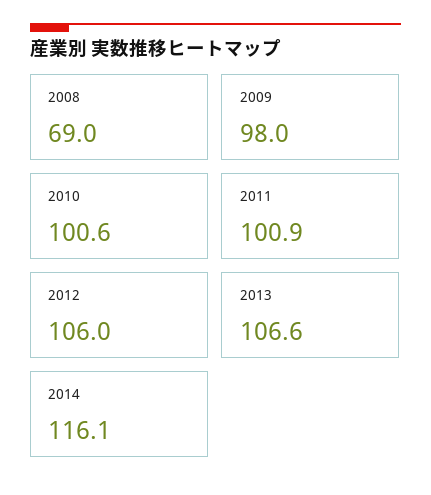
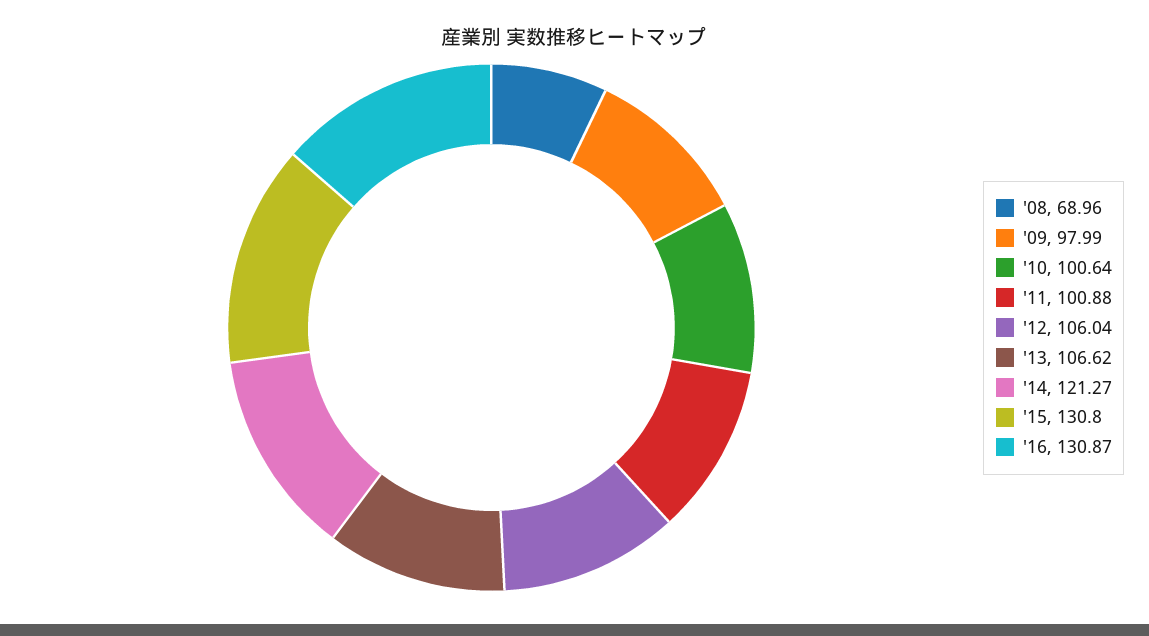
2014: 116.1 -> 121.27
'15: none -> 130.8
'16: none -> 130.87

